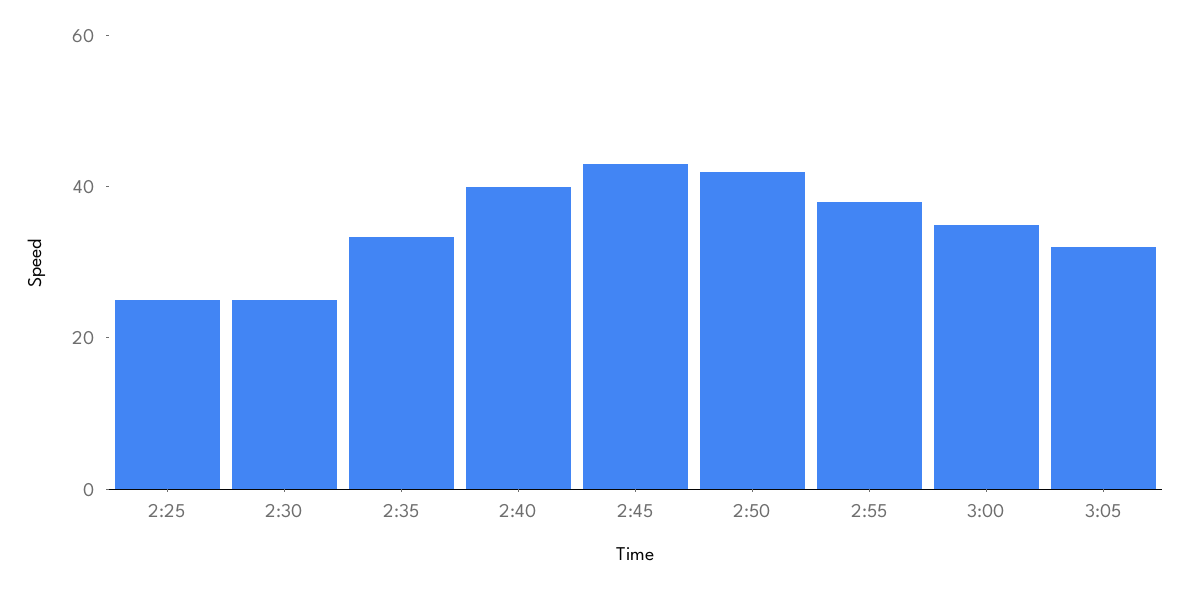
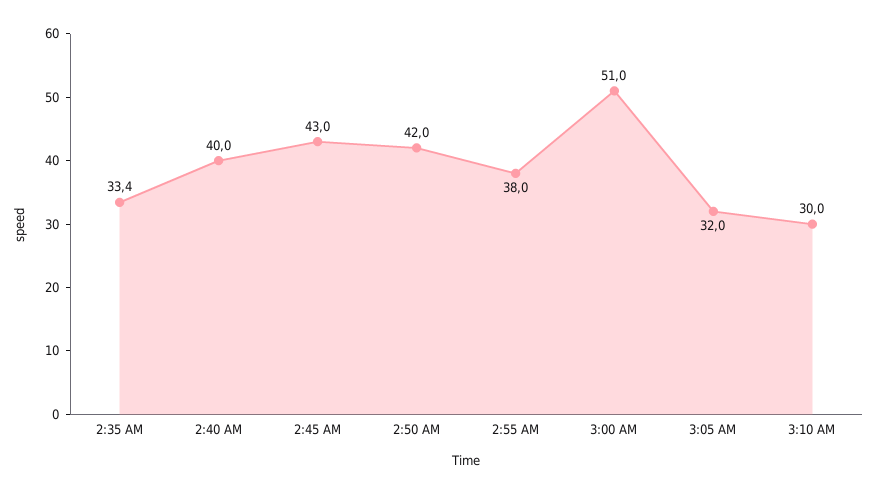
2:25: 25 -> none
2:30: 25 -> none
3:00: 35 -> 51
3:10 AM: none -> 30

